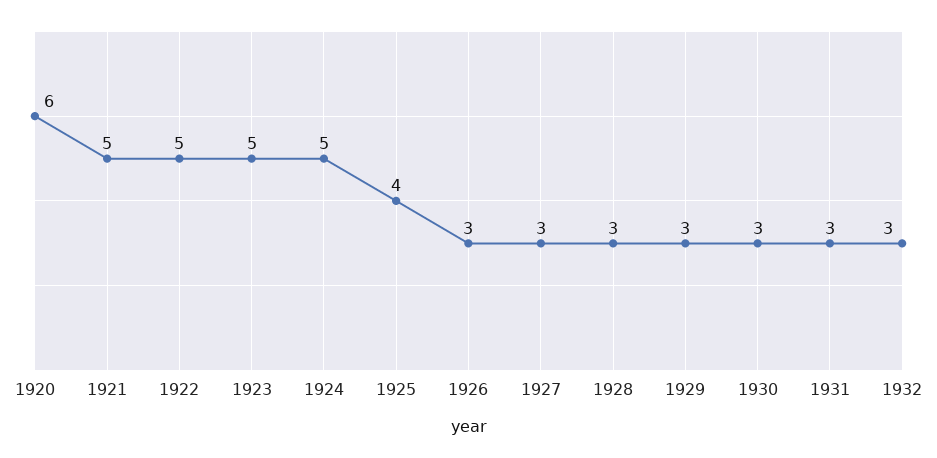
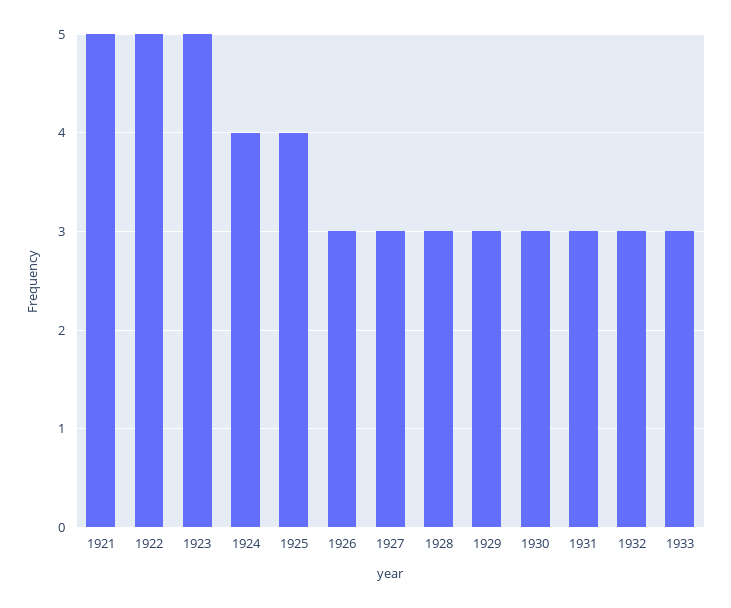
1920: 6 -> none
1924: 5 -> 4
1933: none -> 3

